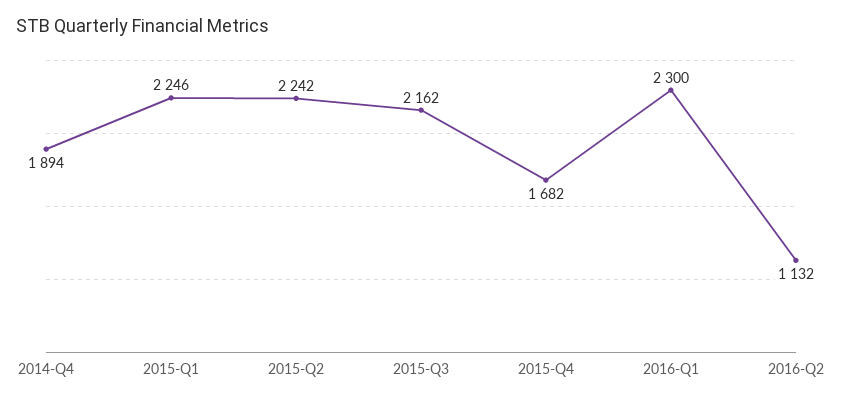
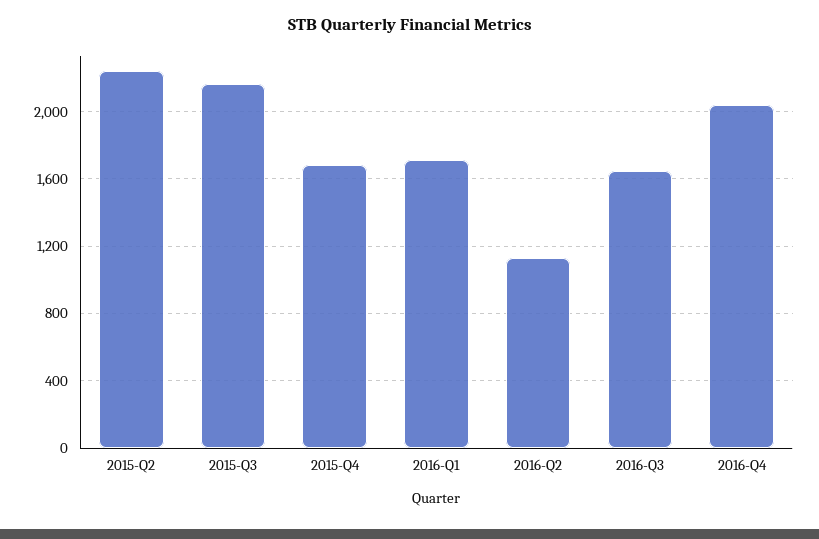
2014-Q4: 1894 -> none
2015-Q1: 2246 -> none
2016-Q1: 2300 -> 1700
2016-Q3: none -> 1650
2016-Q4: none -> 2050

